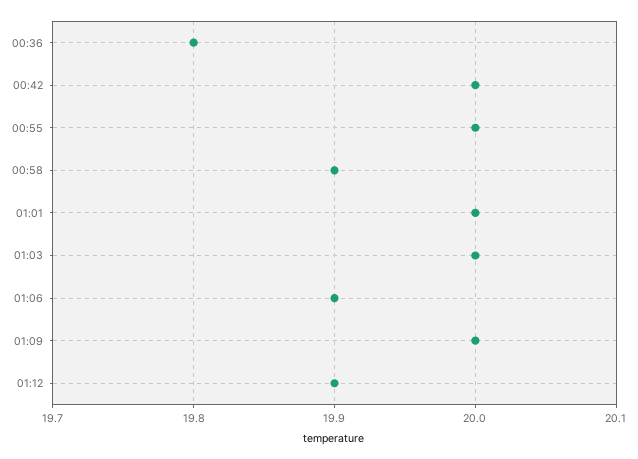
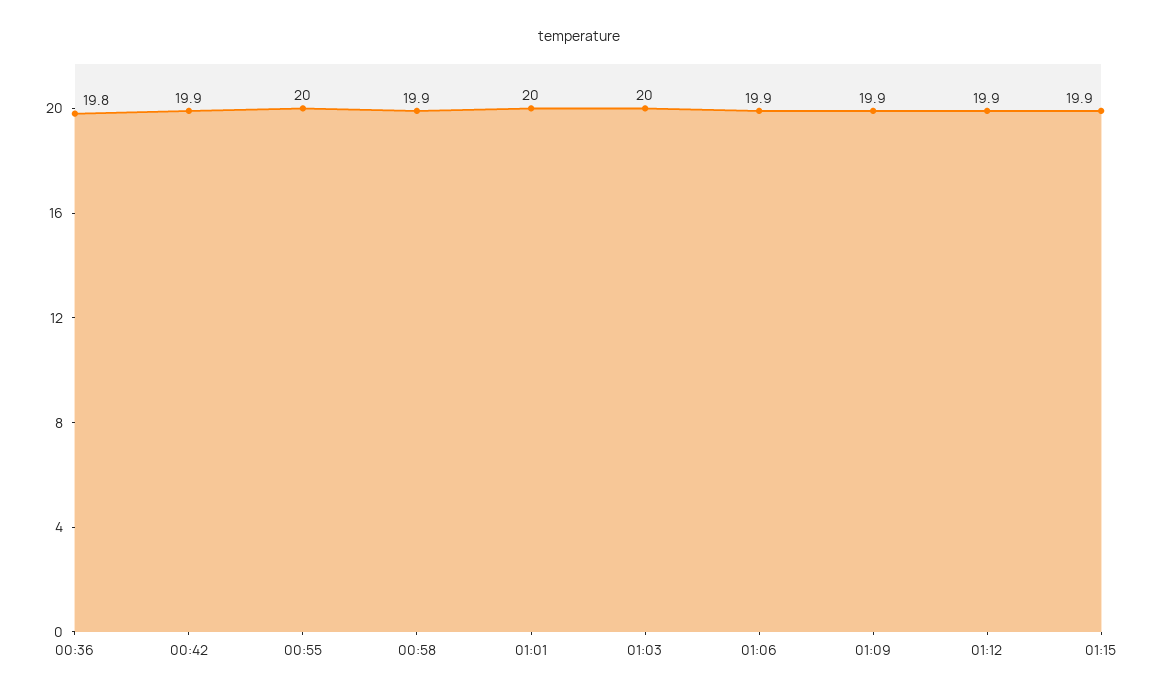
00:42: 20 -> 19.9
01:09: 20 -> 19.9
01:15: none -> 19.9

